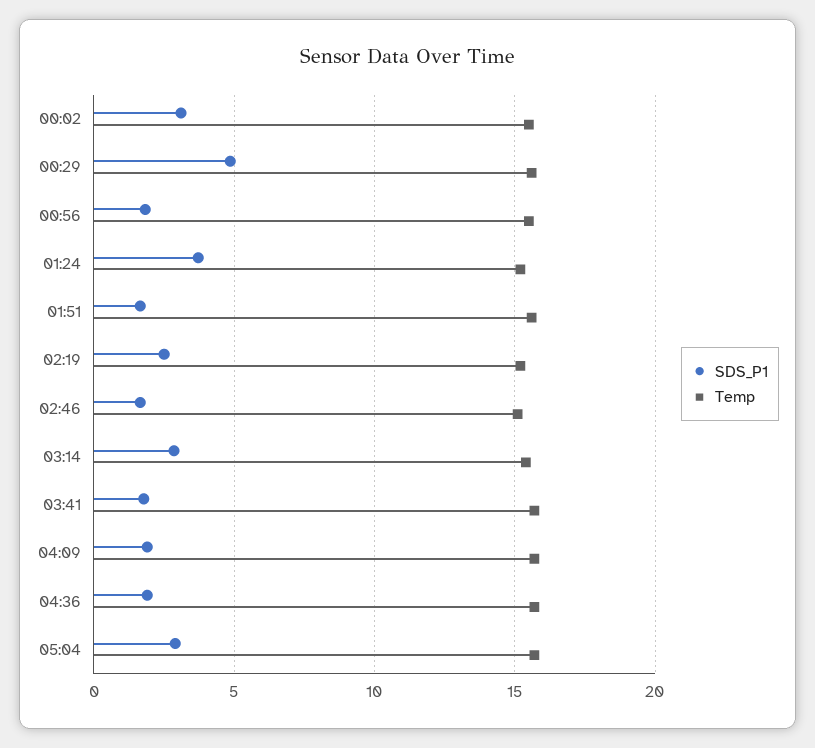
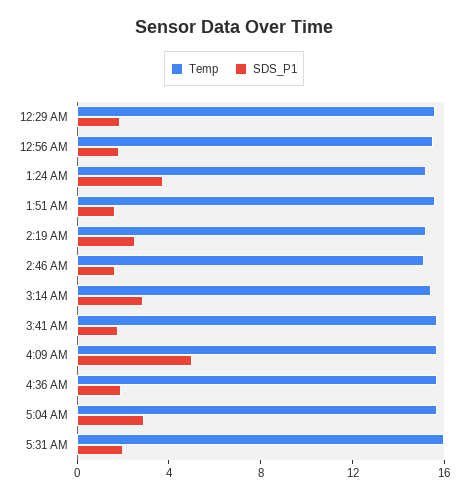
SDS_P1, 00:02: 3 -> none
Temp, 00:02: 15.5 -> none
SDS_P1, 00:29: 5 -> 2
SDS_P1, 04:09: 2 -> 5
Temp, 5:31 AM: none -> 16
SDS_P1, 5:31 AM: none -> 2

